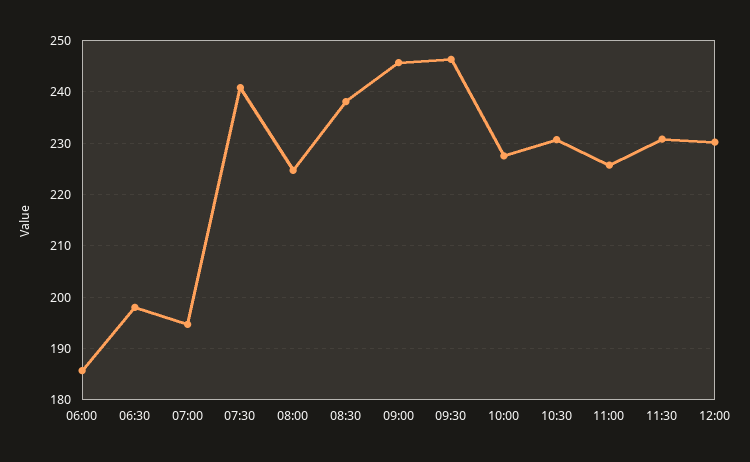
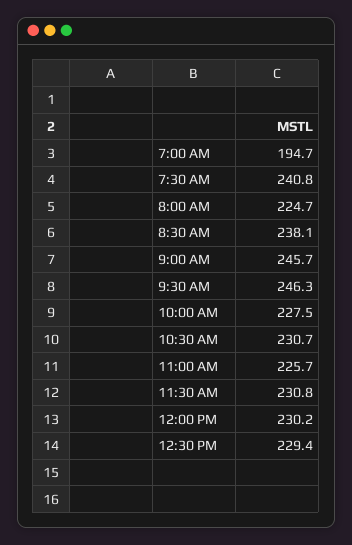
06:00: 186 -> none
06:30: 198 -> none
12:30 PM: none -> 229.4

